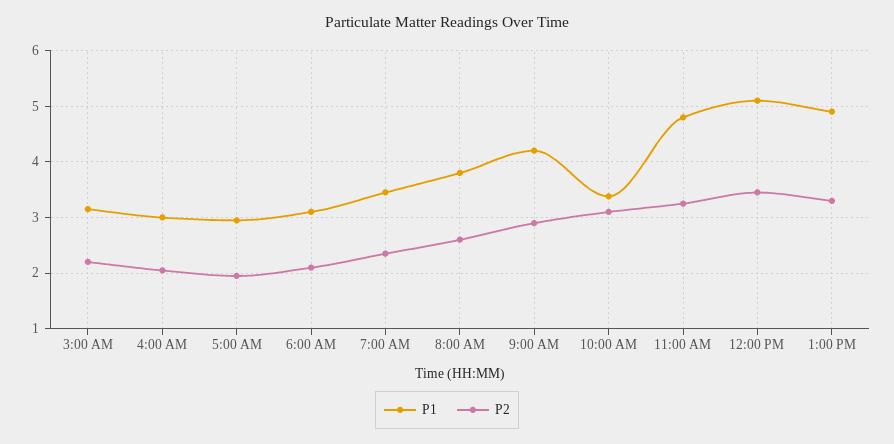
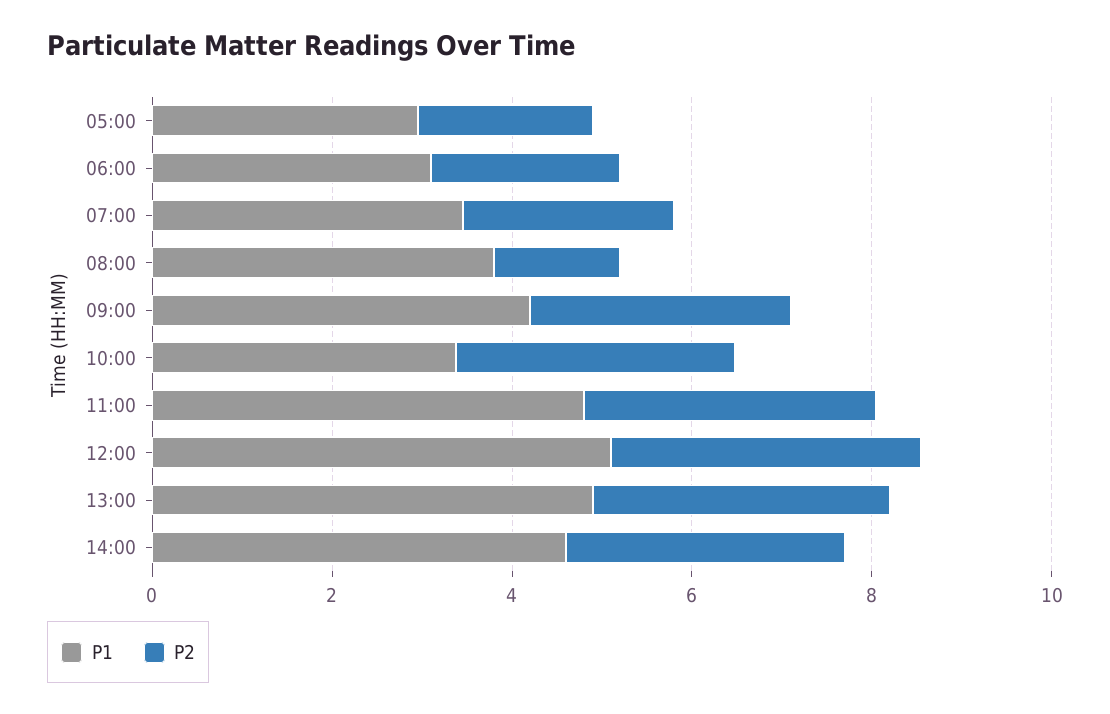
P1, 3:00 AM: 3.2 -> none
P2, 3:00 AM: 2.2 -> none
P1, 4:00 AM: 3 -> none
P2, 4:00 AM: 2 -> none
P2, 8:00 AM: 2.6 -> 1.5
P1, 14:00: none -> 4.5
P2, 14:00: none -> 3

